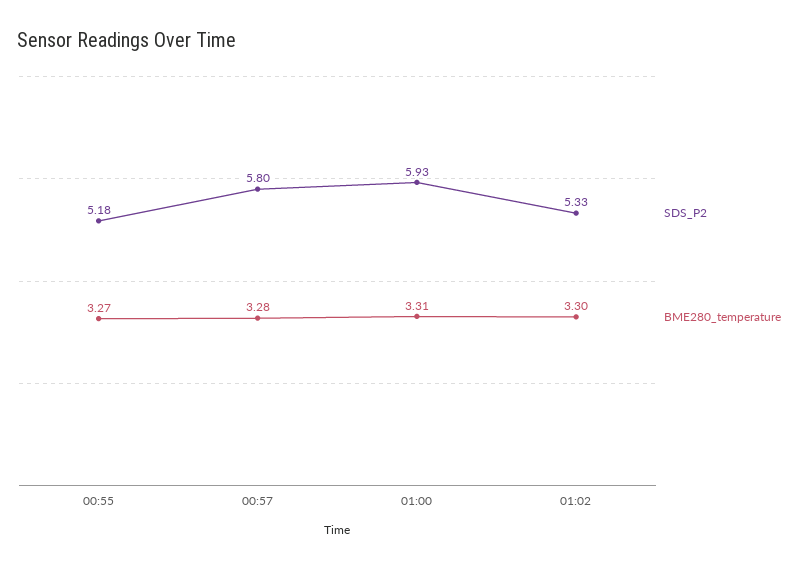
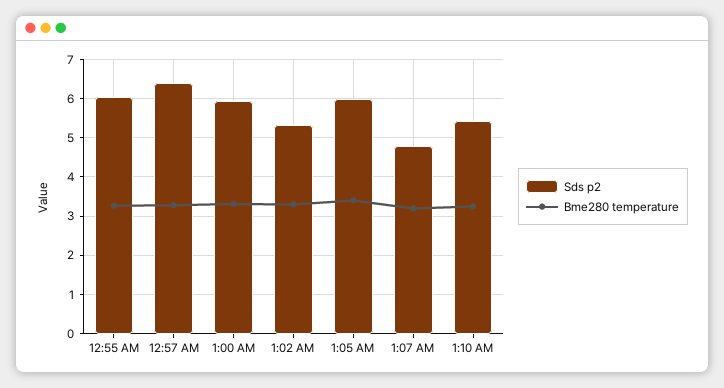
SDS_P2, 00:55: 5.18 -> 6
SDS_P2, 00:57: 5.8 -> 6.4
SDS_P2, 1:05 AM: none -> 6
BME280_temperature, 1:05 AM: none -> 3.4
SDS_P2, 1:07 AM: none -> 4.8
BME280_temperature, 1:07 AM: none -> 3.2
SDS_P2, 1:10 AM: none -> 5.4
BME280_temperature, 1:10 AM: none -> 3.2

